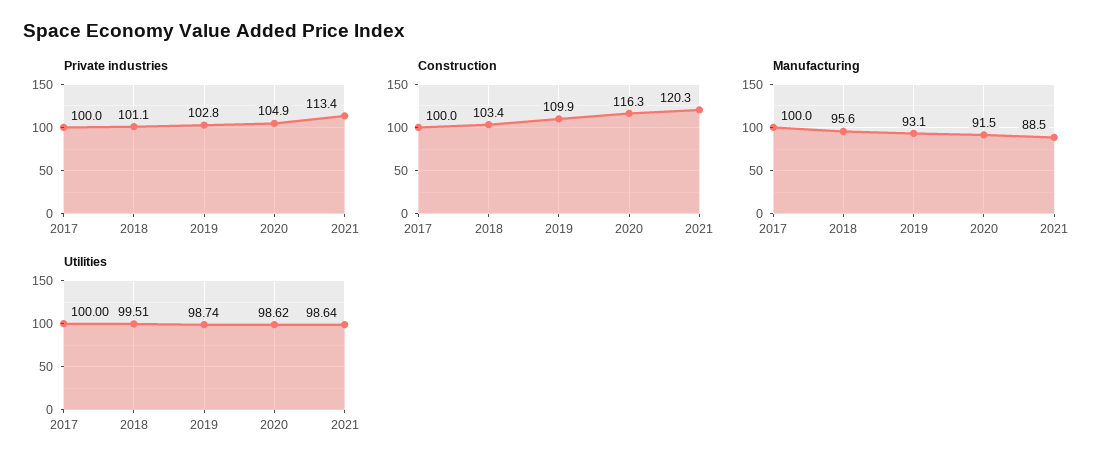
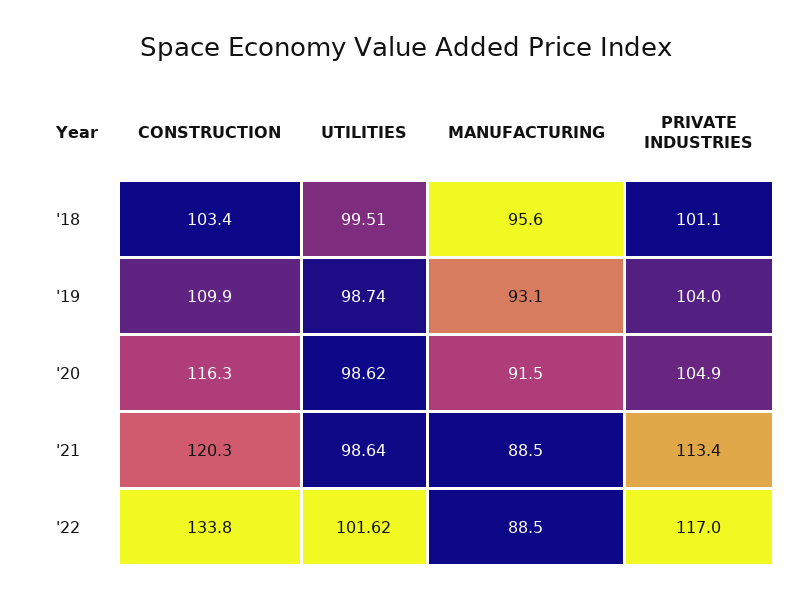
Private industries, 2017: 100 -> none
Private industries, 2019: 102.8 -> 104
Construction, 2017: 100 -> none
Manufacturing, 2017: 100 -> none
Utilities, 2017: 100 -> none
Construction, '22: none -> 133.8
Utilities, '22: none -> 101.62
Manufacturing, '22: none -> 88.5
Private industries, '22: none -> 117

